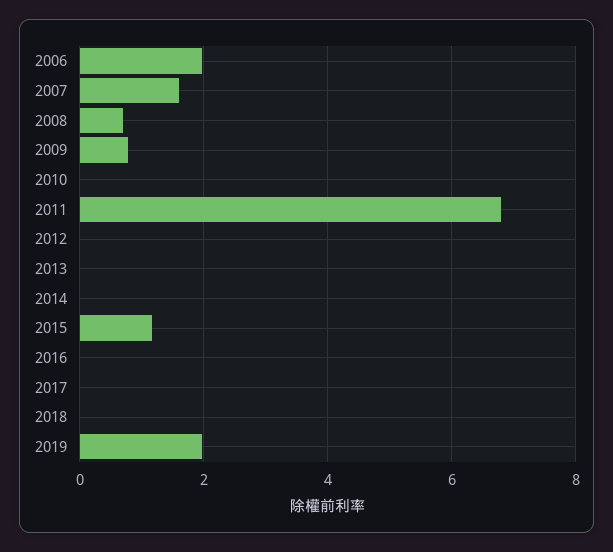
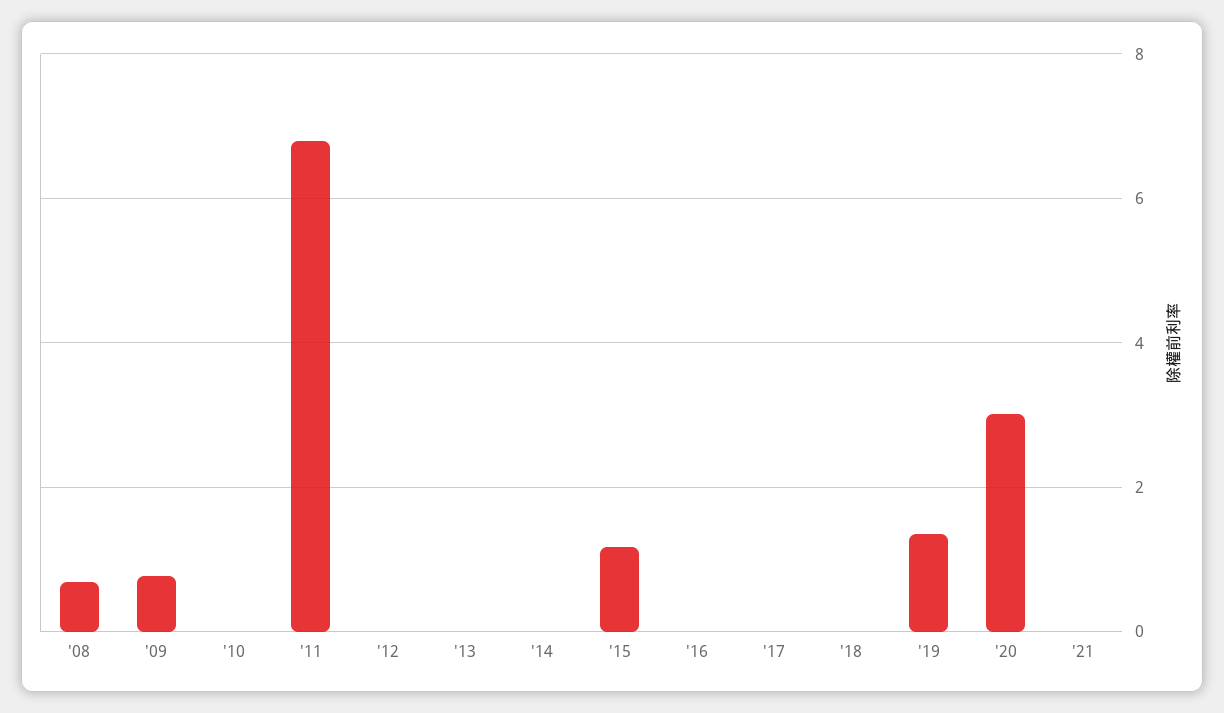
2006: 2 -> none
2007: 1.6 -> none
2019: 2 -> 1.4
'20: none -> 3
'21: none -> 0

